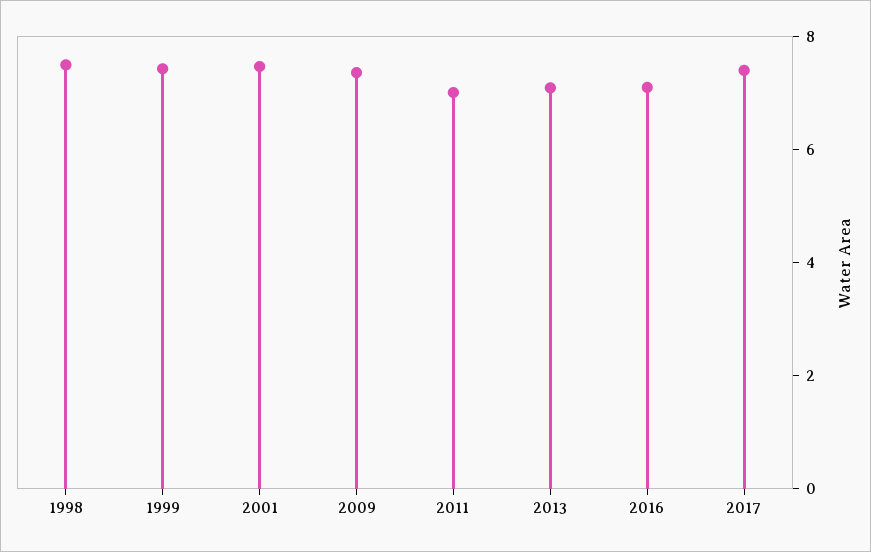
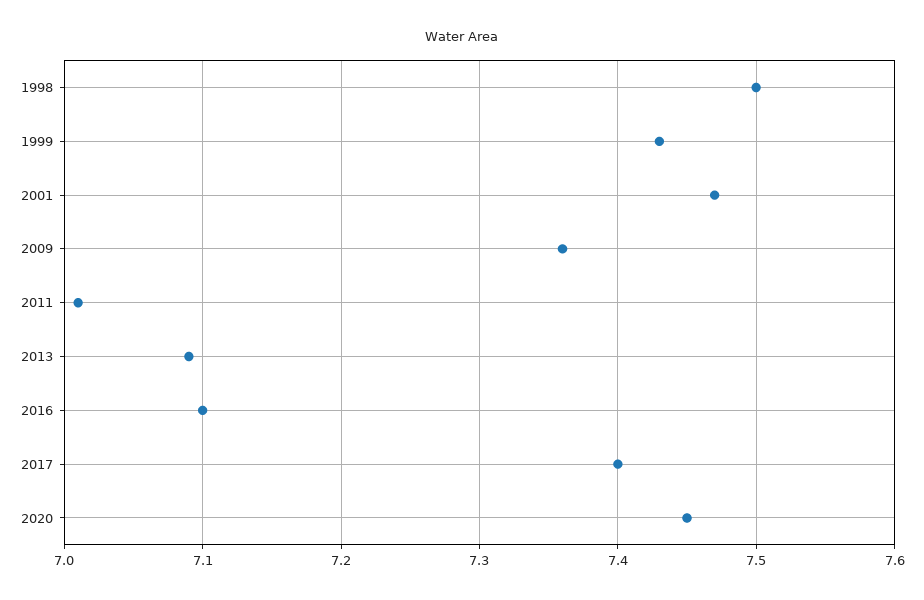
2020: none -> 7.45

